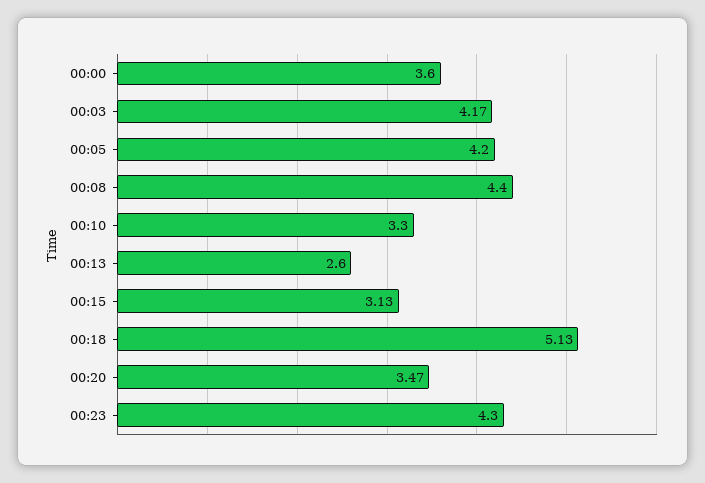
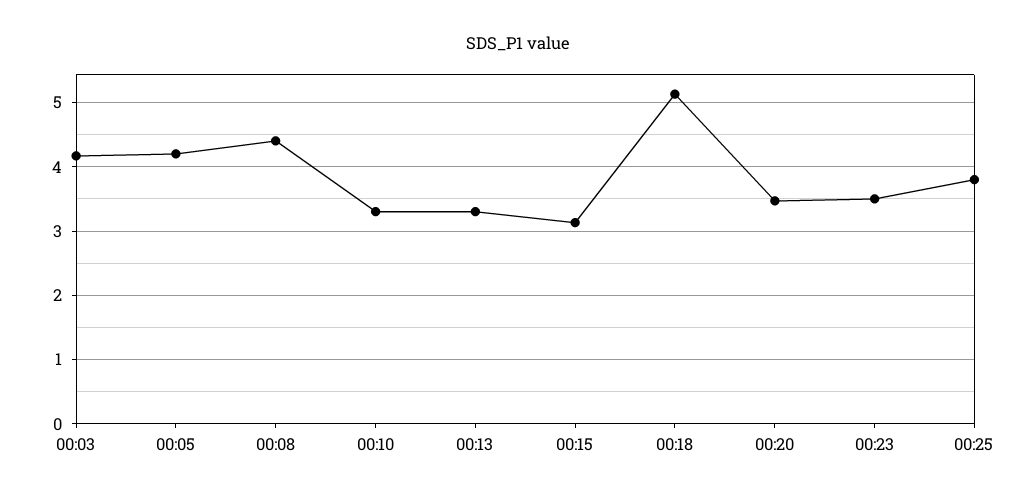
00:00: 3.6 -> none
00:13: 2.6 -> 3.3
00:23: 4.3 -> 3.5
00:25: none -> 3.8

